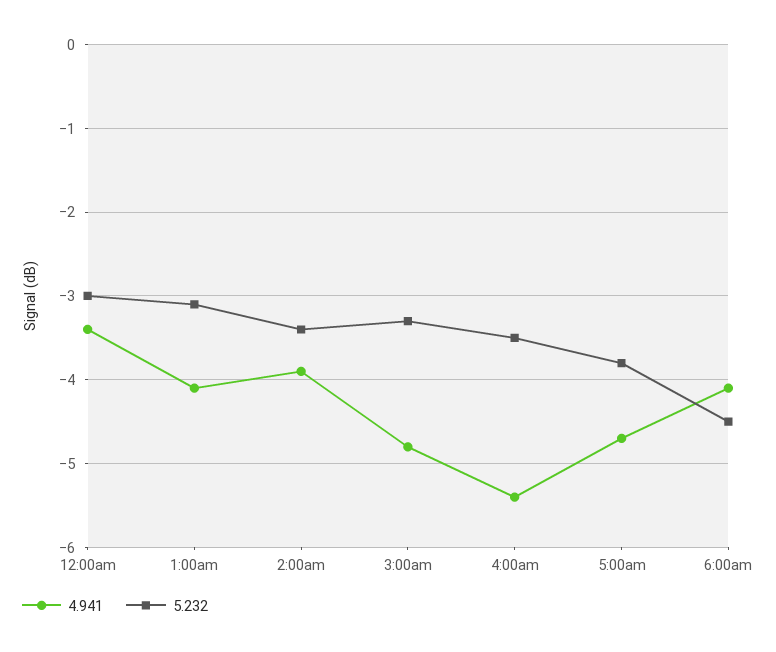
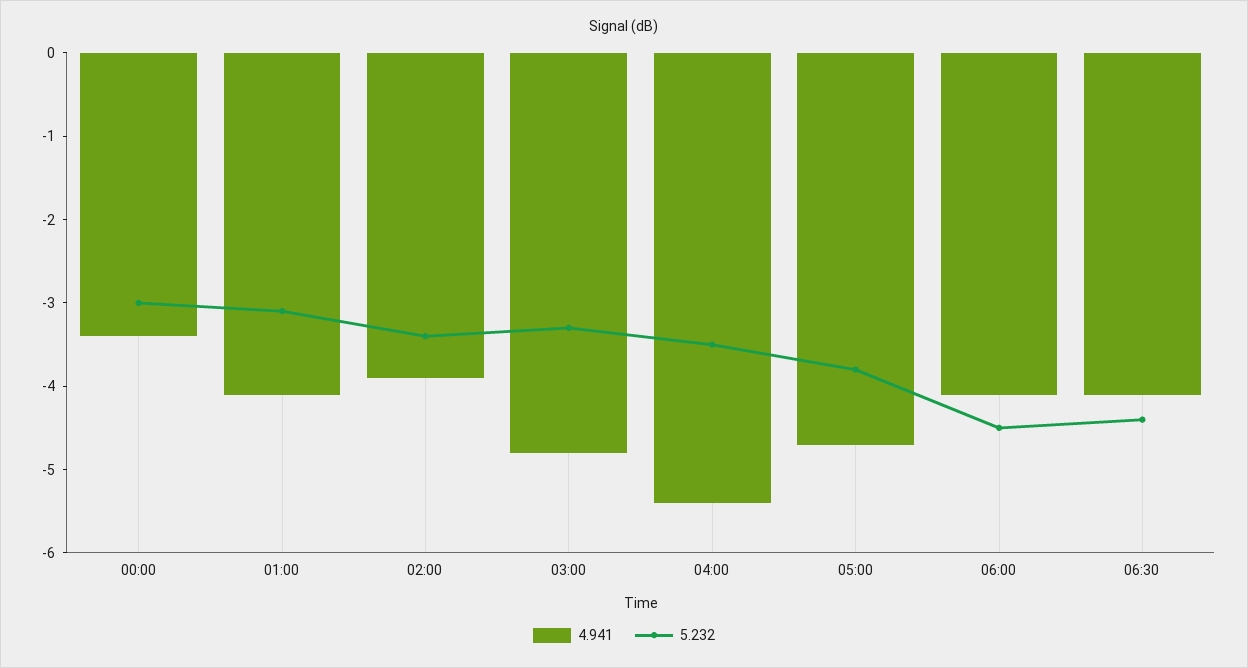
4.941, 06:30: none -> -4.1
5.232, 06:30: none -> -4.4

